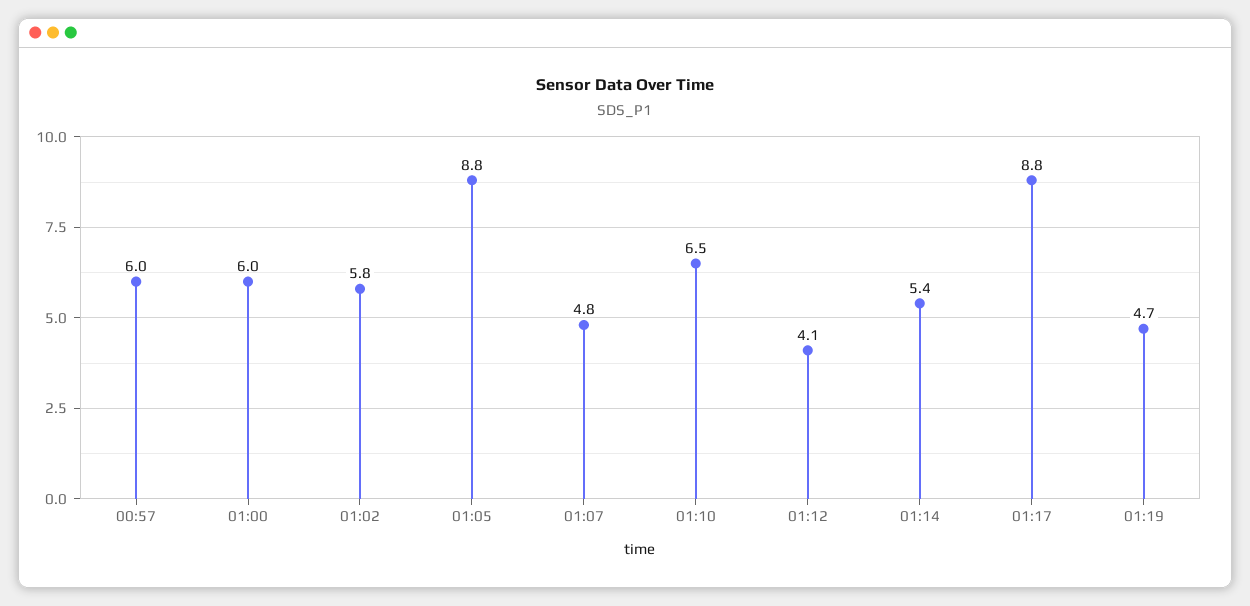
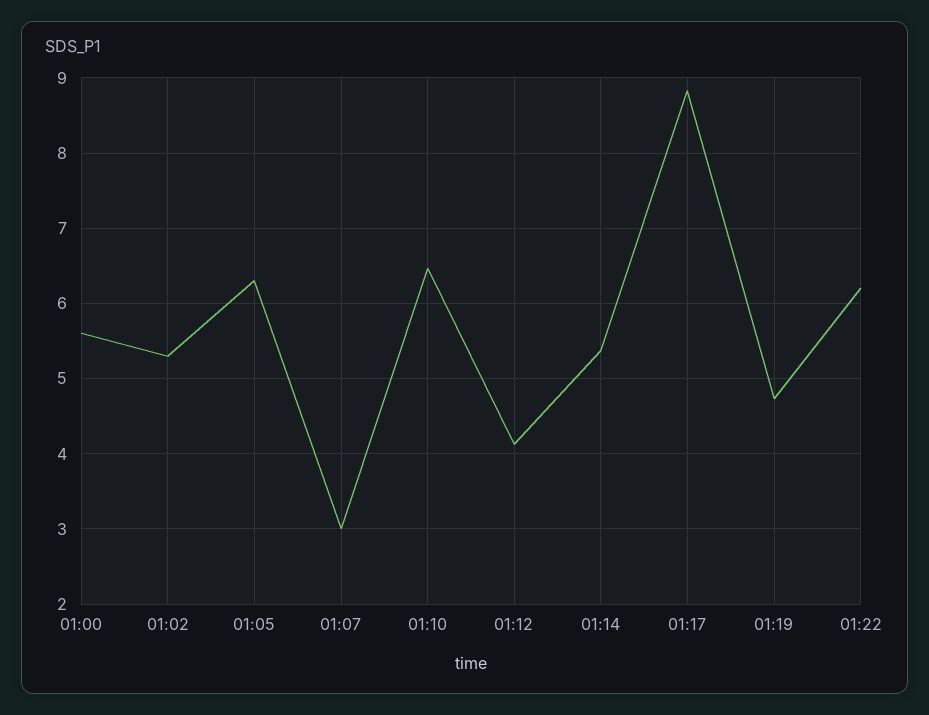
00:57: 6 -> none
01:00: 6 -> 5.6
01:02: 5.8 -> 5.3
01:05: 8.8 -> 6.3
01:07: 4.8 -> 3
01:22: none -> 6.2

